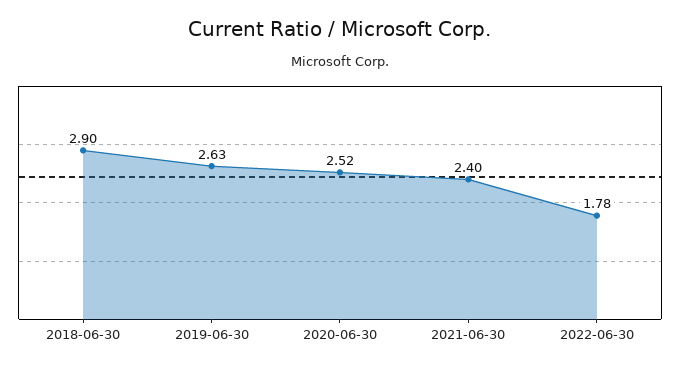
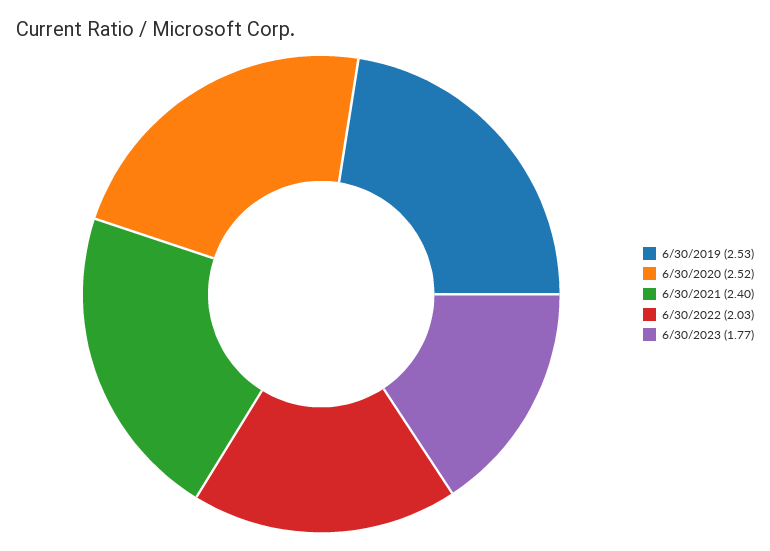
2018-06-30: 2.9 -> none
2019-06-30: 2.63 -> 2.53
2022-06-30: 1.78 -> 2.03
6/30/2023: none -> 1.77

